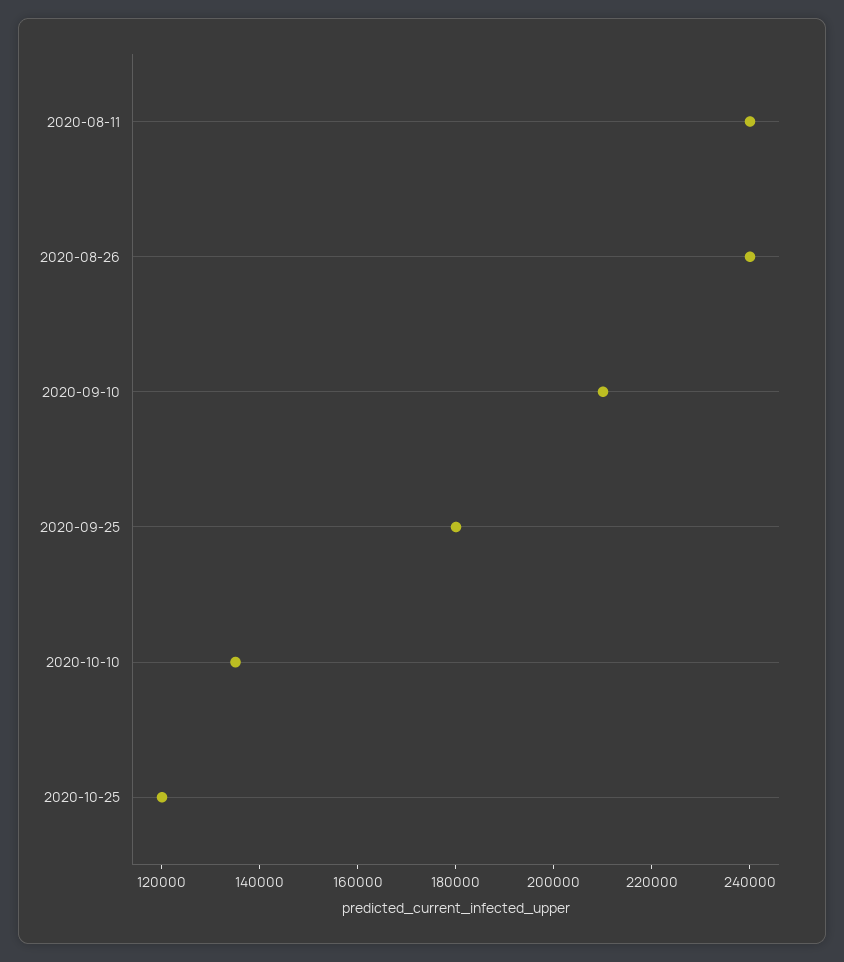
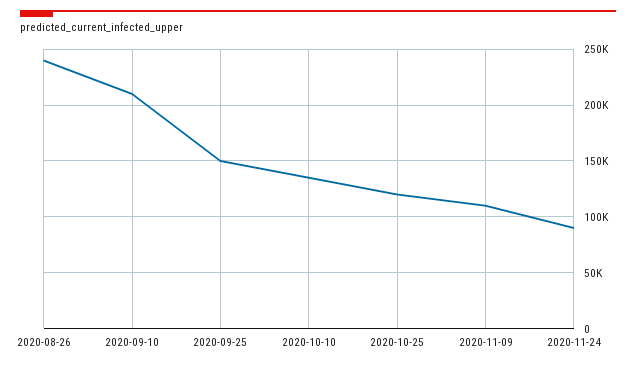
2020-08-11: 240000 -> none
2020-09-25: 180000 -> 150000
2020-11-09: none -> 110000
2020-11-24: none -> 90000

